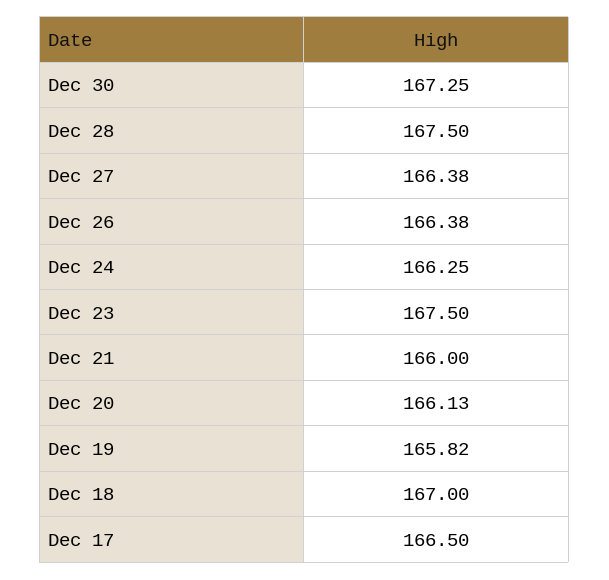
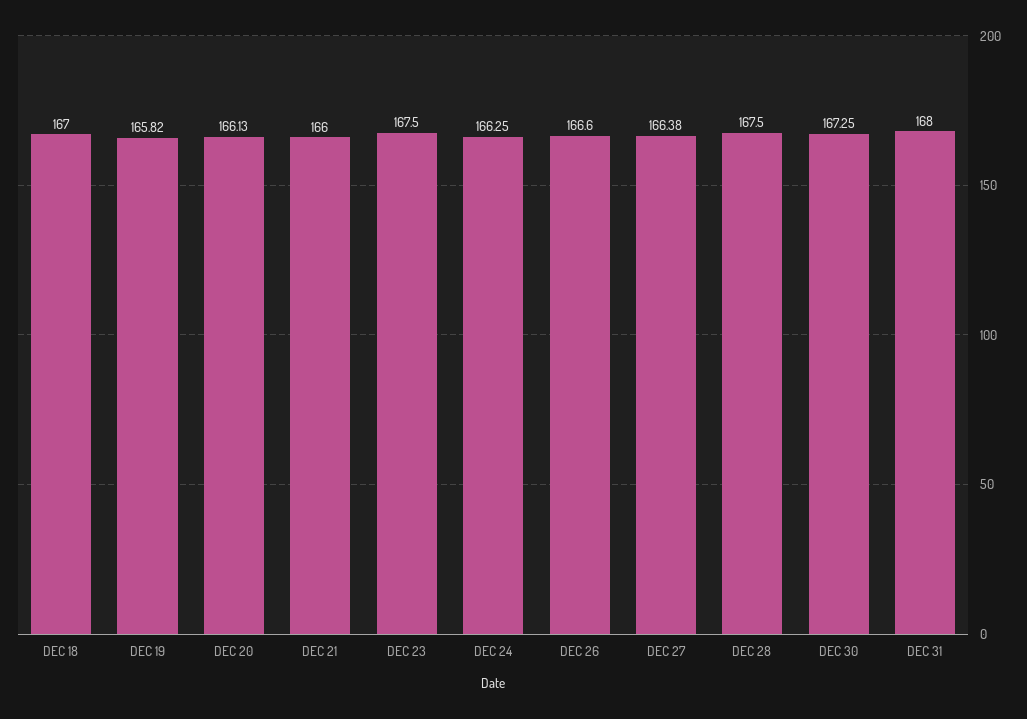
Dec 26: 166.38 -> 166.6
Dec 17: 166.5 -> none
DEC 31: none -> 168

